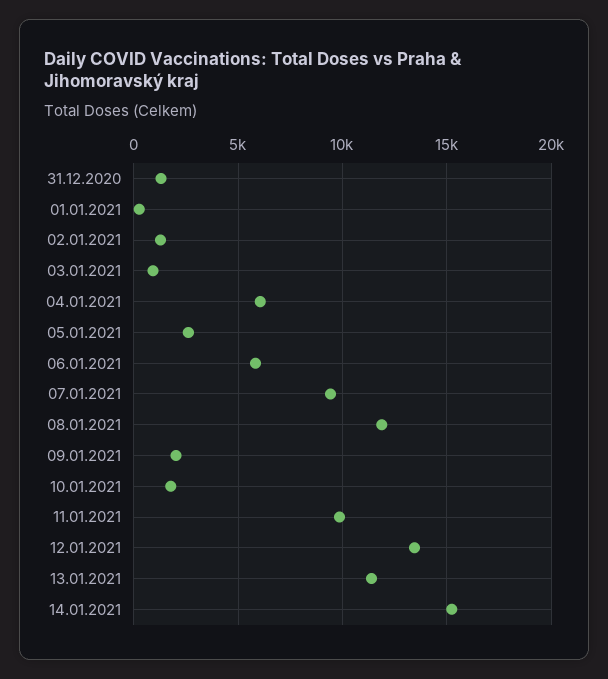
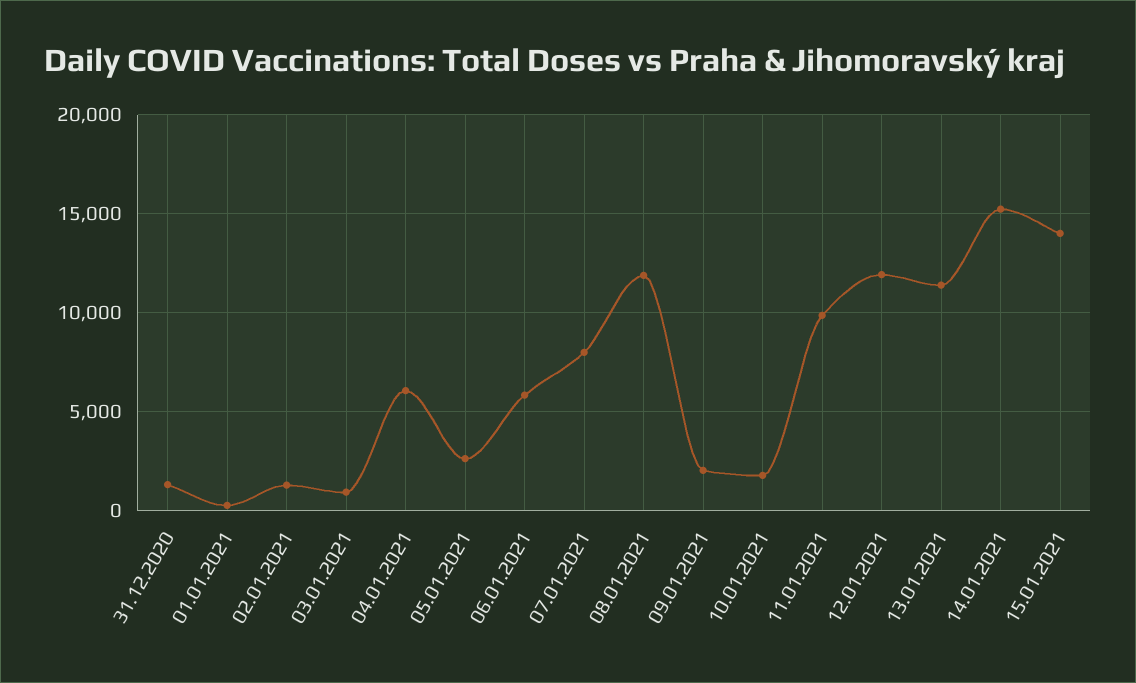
07.01.2021: 9500 -> 8000
12.01.2021: 13500 -> 12000
15.01.2021: none -> 14000

